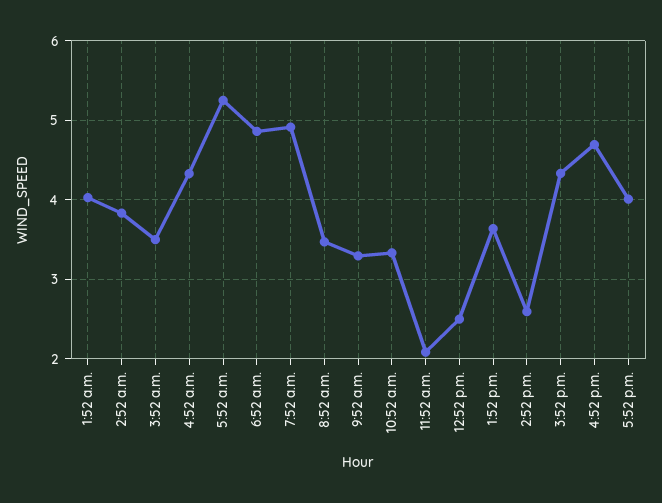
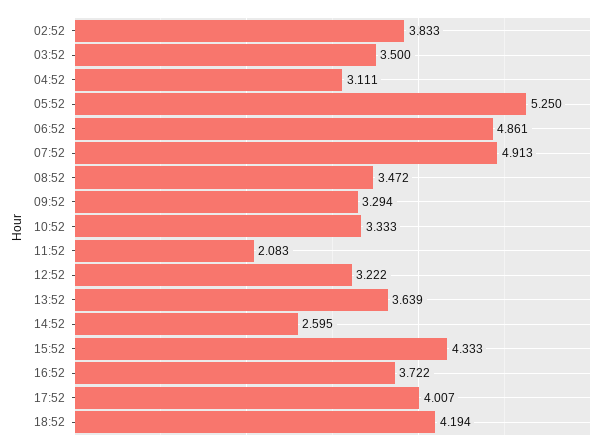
1:52 a.m.: 4 -> none
4:52 a.m.: 4.3 -> 3.111
12:52 p.m.: 2.5 -> 3.222
4:52 p.m.: 4.7 -> 3.722
18:52: none -> 4.194

